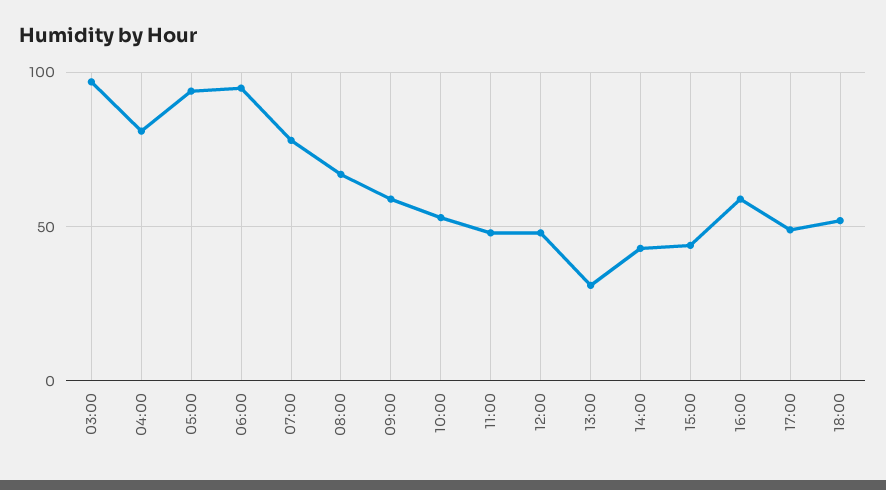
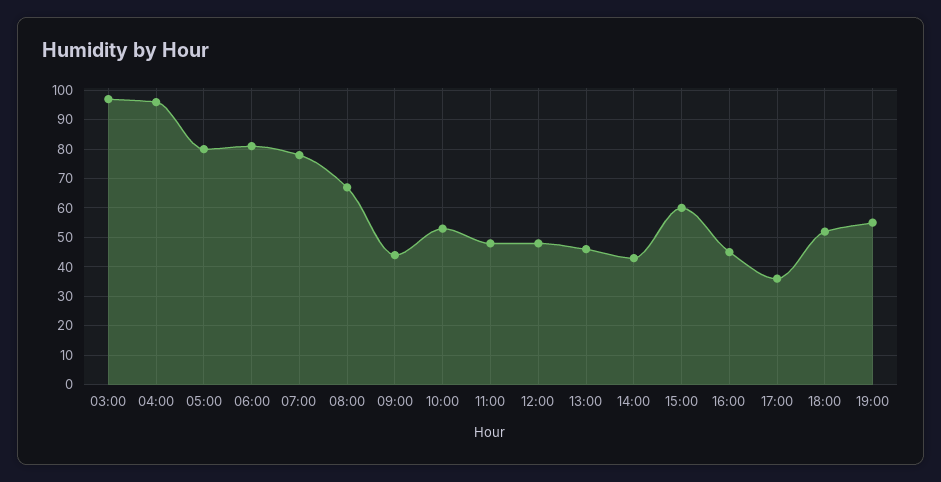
04:00: 80 -> 95
05:00: 95 -> 80
06:00: 95 -> 80
09:00: 60 -> 45
13:00: 30 -> 45
15:00: 45 -> 60
16:00: 60 -> 45
17:00: 50 -> 35
19:00: none -> 55

